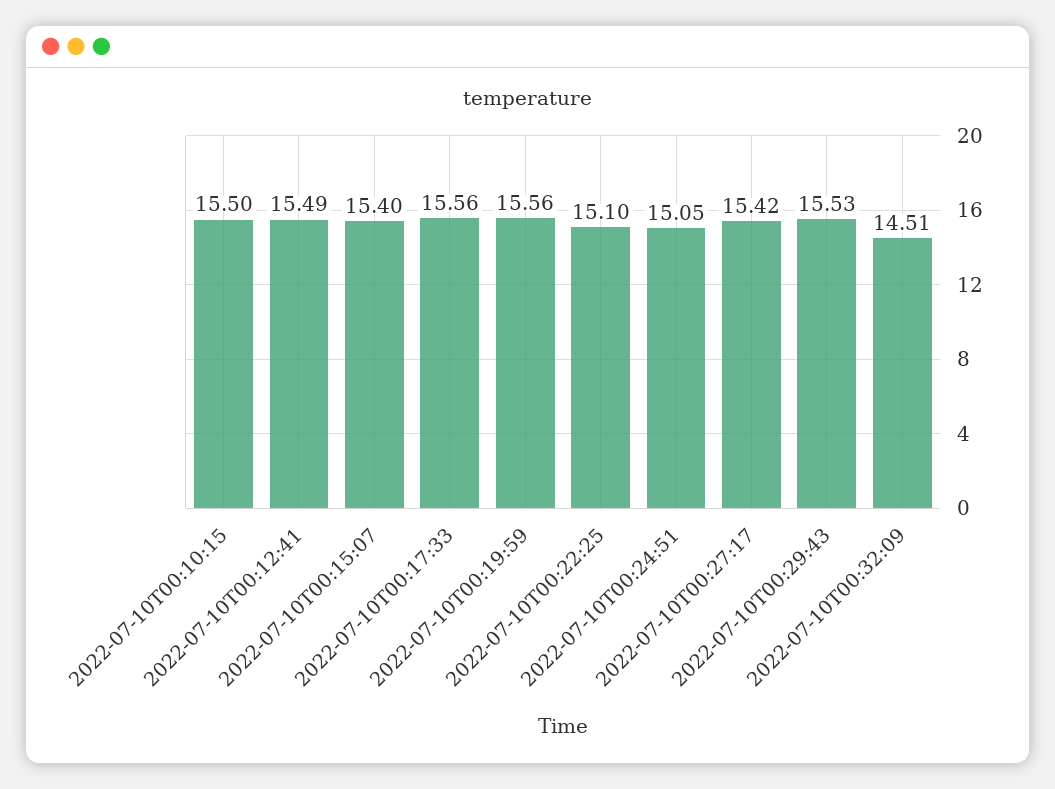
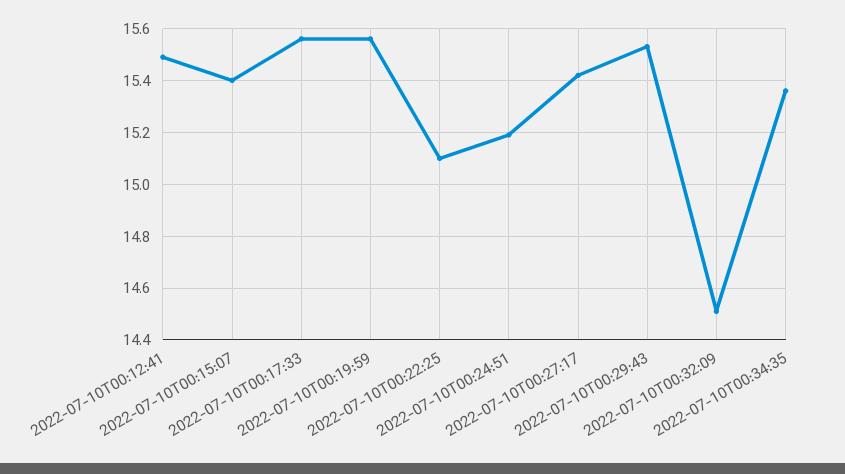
2022-07-10T00:10:15: 15.5 -> none
2022-07-10T00:24:51: 15.05 -> 15.2
2022-07-10T00:34:35: none -> 15.35

